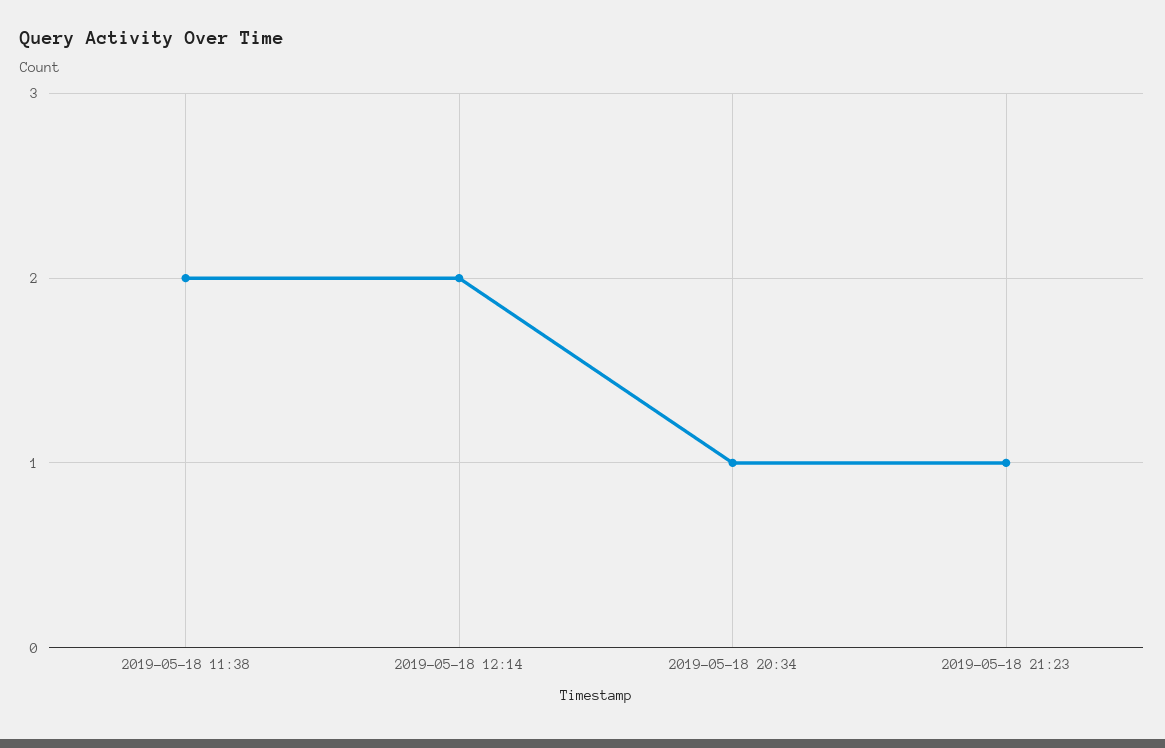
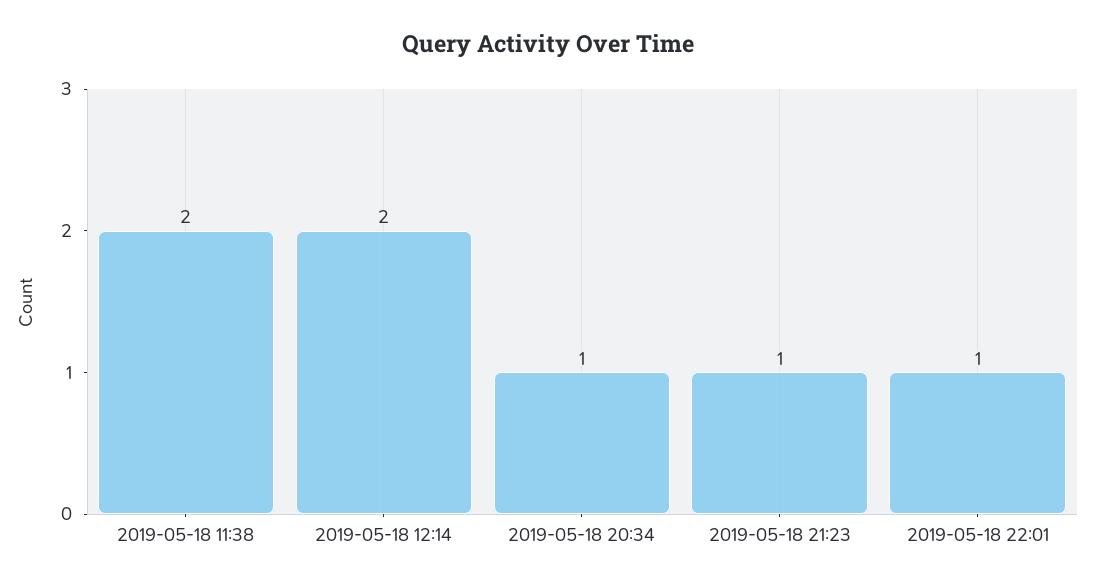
2019-05-18 22:01: none -> 1

